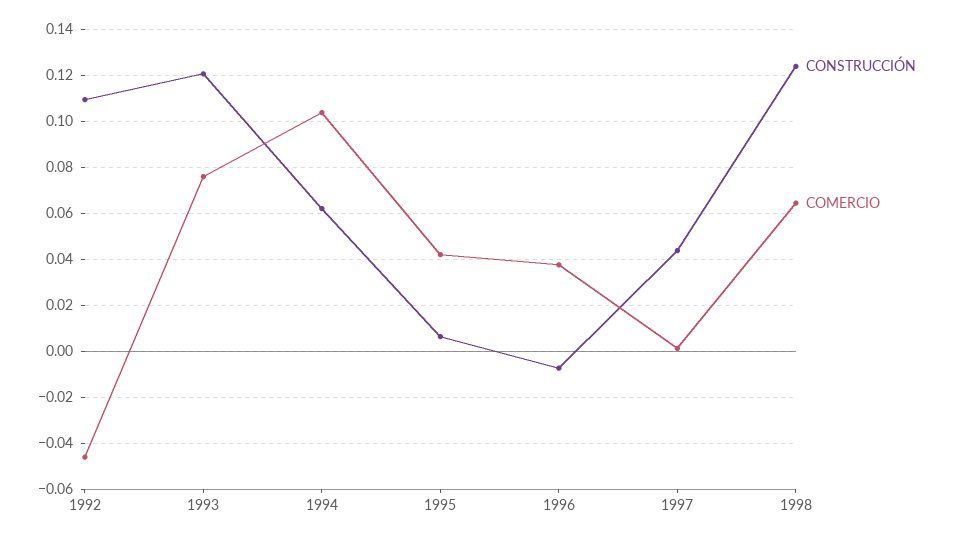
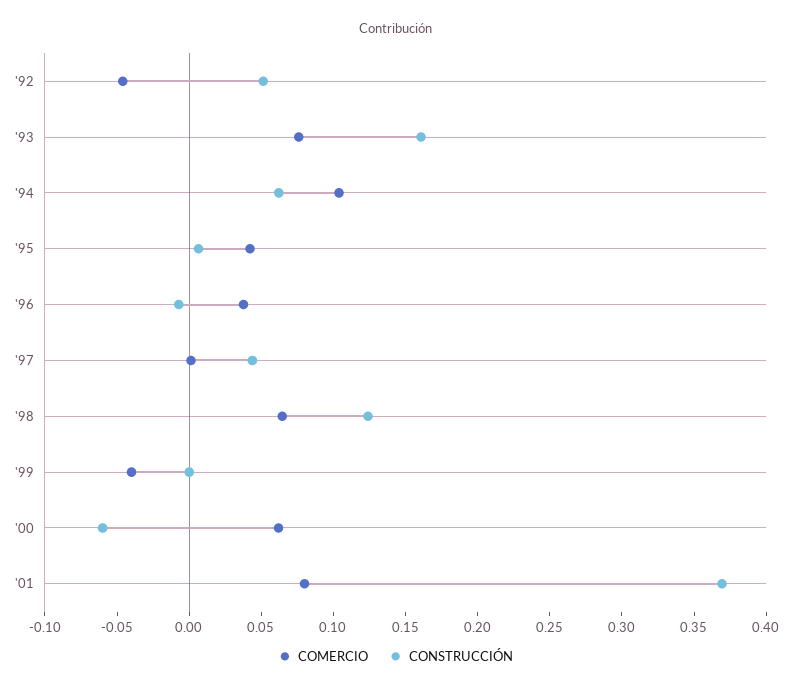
CONSTRUCCIÓN, 1992: 0.11 -> 0.05
CONSTRUCCIÓN, 1993: 0.12 -> 0.16
COMERCIO, '99: none -> -0.04
CONSTRUCCIÓN, '99: none -> 0
COMERCIO, '00: none -> 0.06
CONSTRUCCIÓN, '00: none -> -0.06
COMERCIO, '01: none -> 0.08
CONSTRUCCIÓN, '01: none -> 0.37

